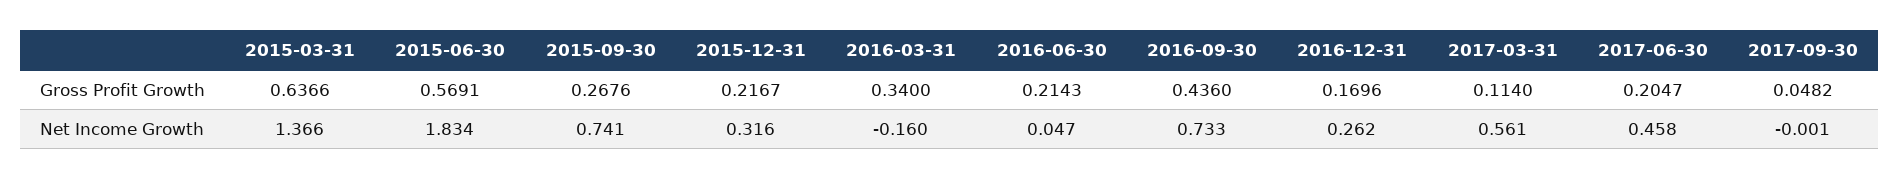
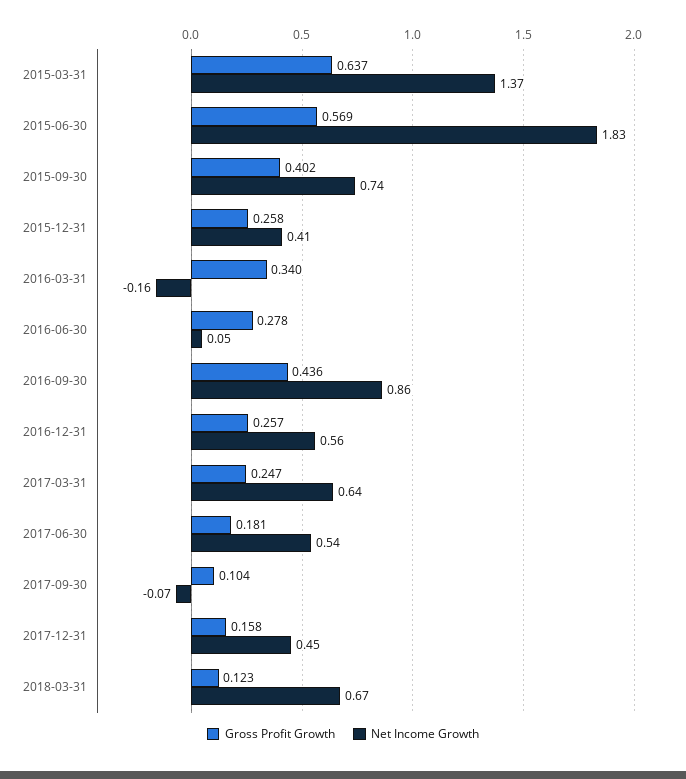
Gross Profit Growth, 2015-09-30: 0.2676 -> 0.402
Gross Profit Growth, 2015-12-31: 0.2167 -> 0.258
Gross Profit Growth, 2016-06-30: 0.2143 -> 0.278
Gross Profit Growth, 2016-12-31: 0.1696 -> 0.257
Gross Profit Growth, 2017-03-31: 0.114 -> 0.247
Gross Profit Growth, 2017-06-30: 0.2047 -> 0.181
Gross Profit Growth, 2017-09-30: 0.0482 -> 0.104
Net Income Growth, 2015-12-31: 0.316 -> 0.41
Net Income Growth, 2016-09-30: 0.733 -> 0.86
Net Income Growth, 2016-12-31: 0.262 -> 0.56
Net Income Growth, 2017-03-31: 0.561 -> 0.64
Net Income Growth, 2017-06-30: 0.458 -> 0.54
Net Income Growth, 2017-09-30: -0.001 -> -0.07
Gross Profit Growth, 2017-12-31: none -> 0.158
Net Income Growth, 2017-12-31: none -> 0.45
Gross Profit Growth, 2018-03-31: none -> 0.123
Net Income Growth, 2018-03-31: none -> 0.67

